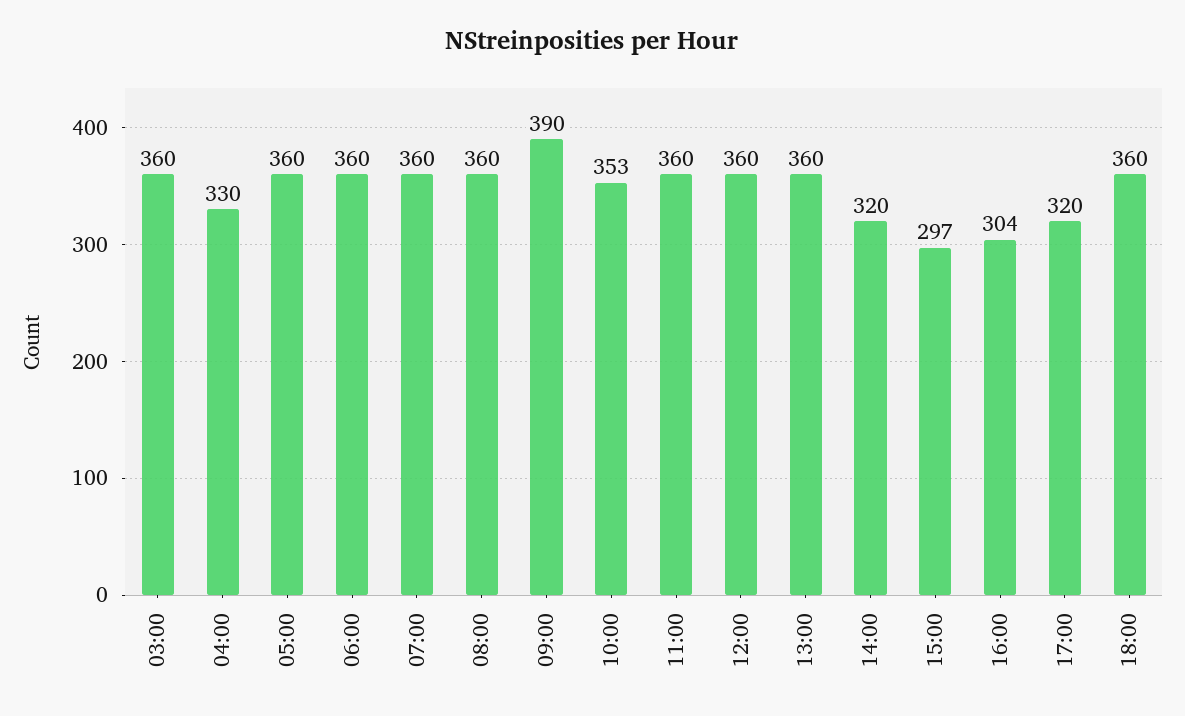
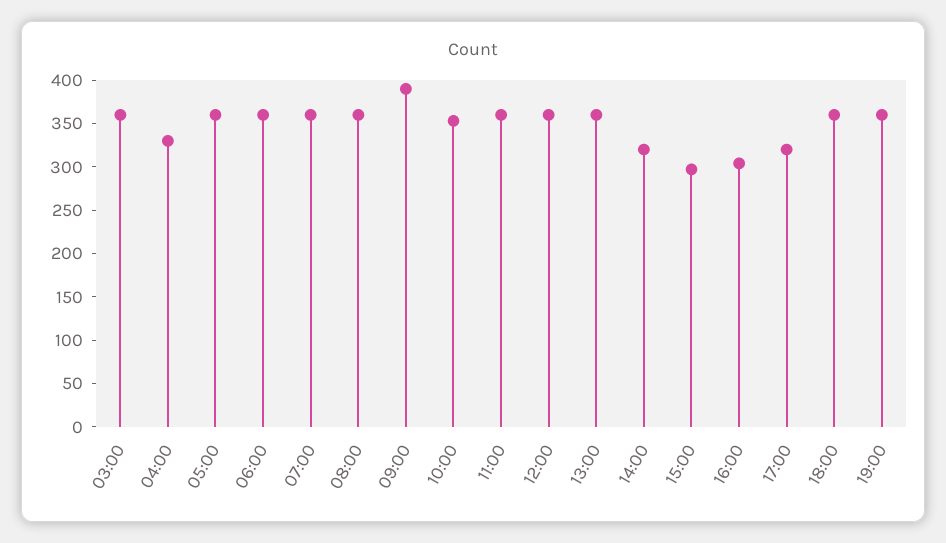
19:00: none -> 360

